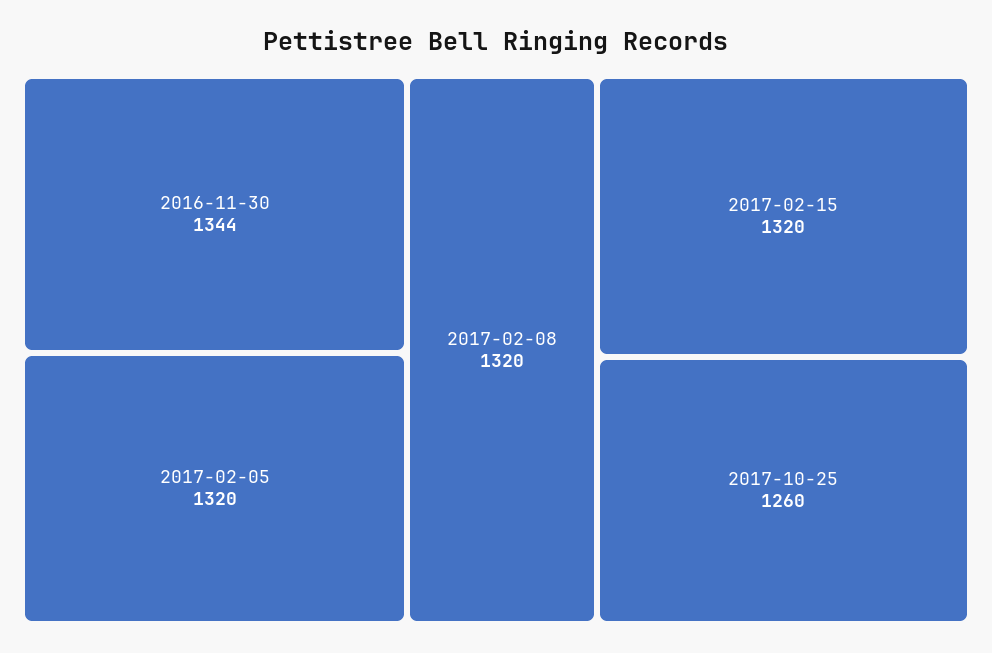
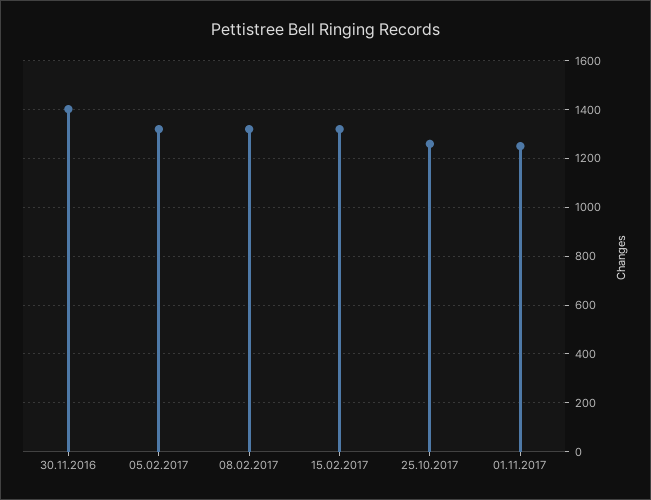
2016-11-30: 1344 -> 1400
01.11.2017: none -> 1250

